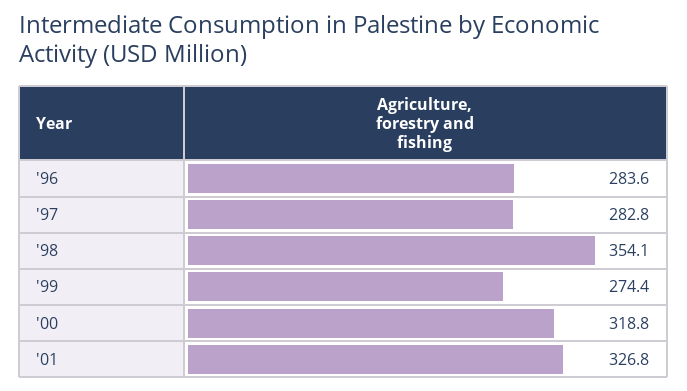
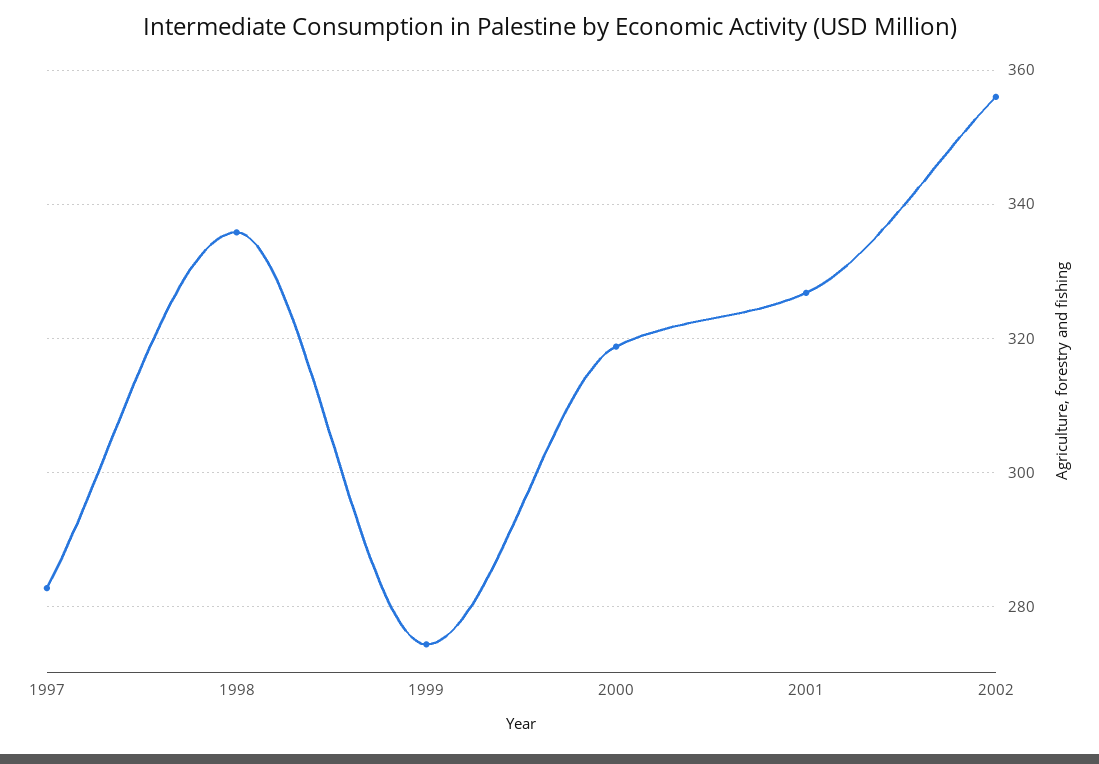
'96: 283.6 -> none
'98: 354.1 -> 336
2002: none -> 356

